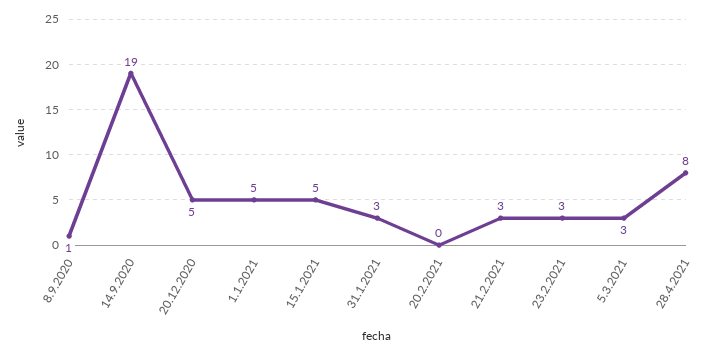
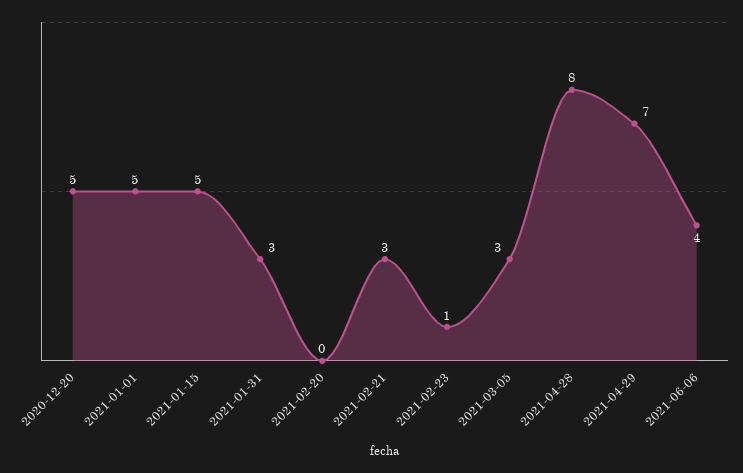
8.9.2020: 1 -> none
14.9.2020: 19 -> none
23.2.2021: 3 -> 1
2021-04-29: none -> 7
2021-06-06: none -> 4

